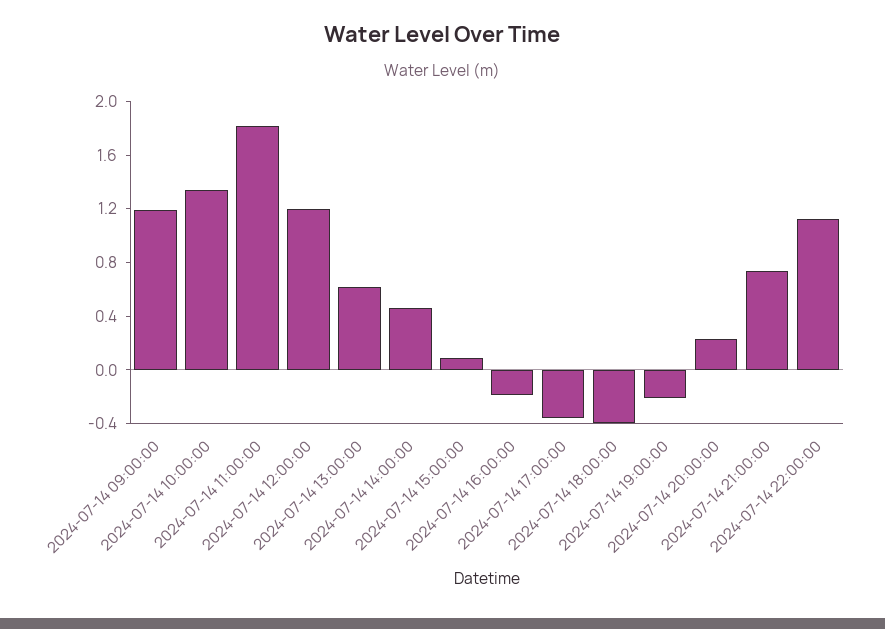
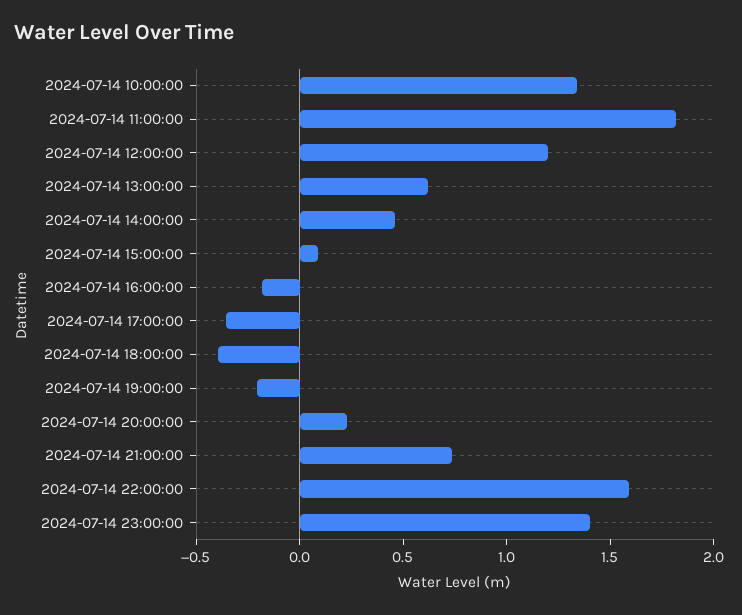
2024-07-14 09:00:00: 1.2 -> none
2024-07-14 22:00:00: 1.1 -> 1.6
2024-07-14 23:00:00: none -> 1.4

